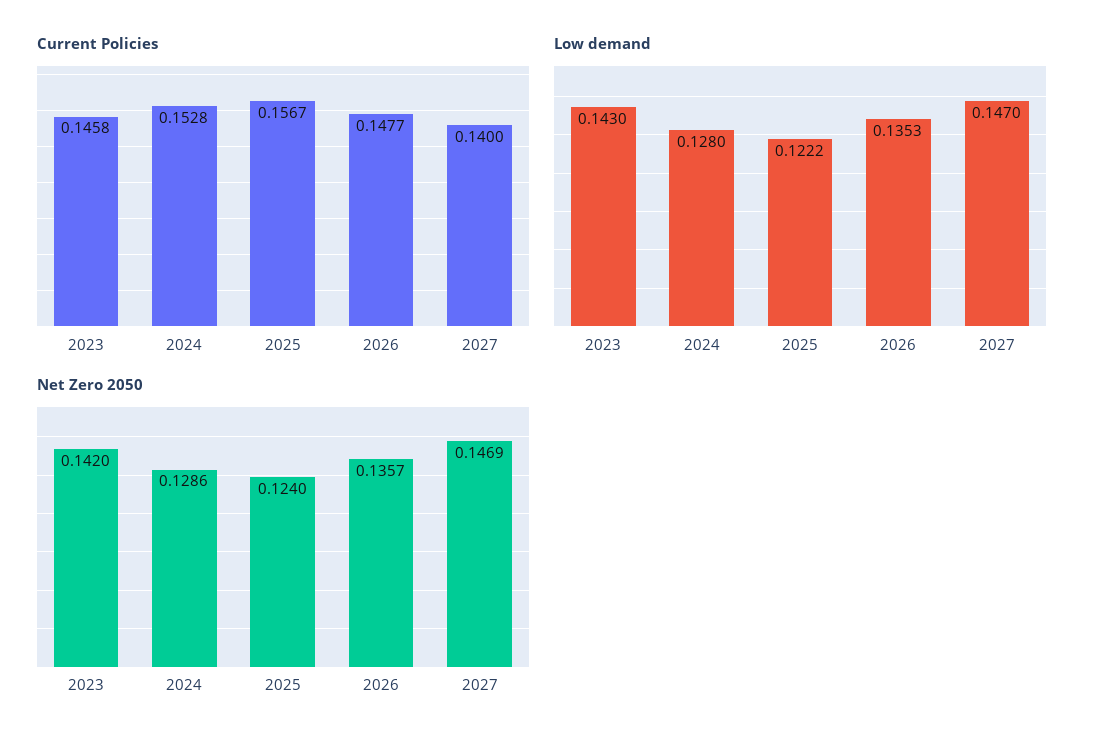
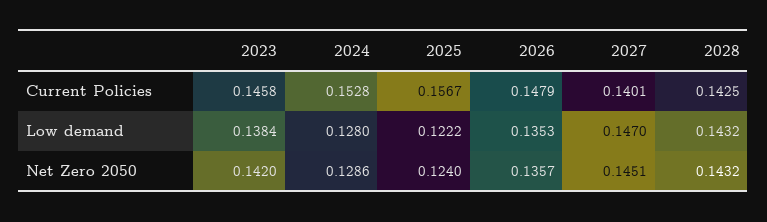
Current Policies, 2026: 0.1477 -> 0.1479
Current Policies, 2027: 0.14 -> 0.1401
Low demand, 2023: 0.143 -> 0.1384
Net Zero 2050, 2027: 0.1469 -> 0.1451
Current Policies, 2028: none -> 0.1425
Low demand, 2028: none -> 0.1432
Net Zero 2050, 2028: none -> 0.1432

